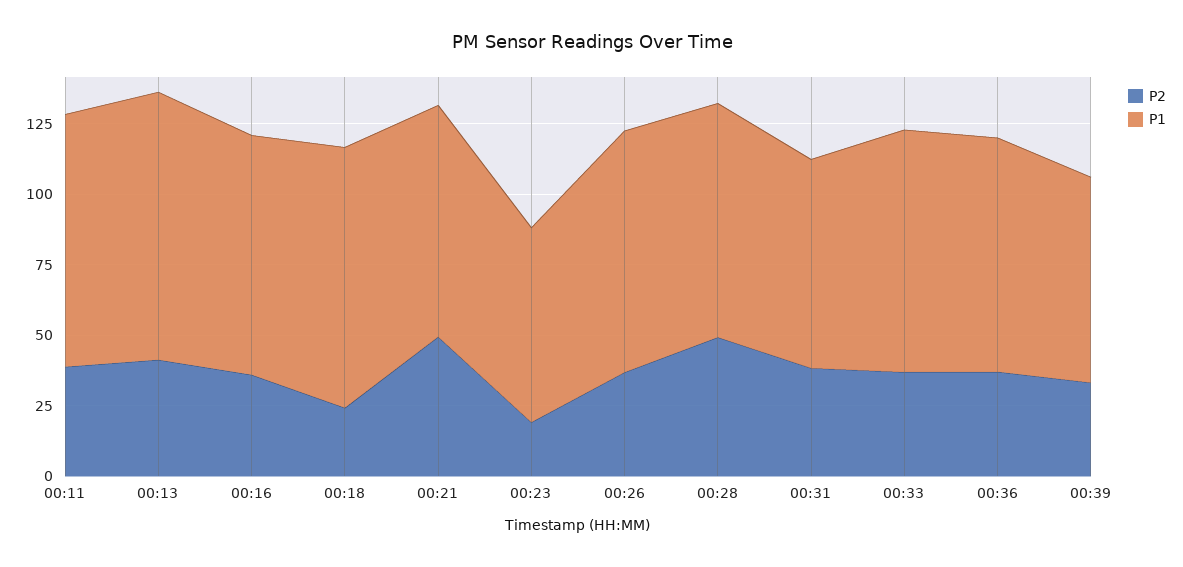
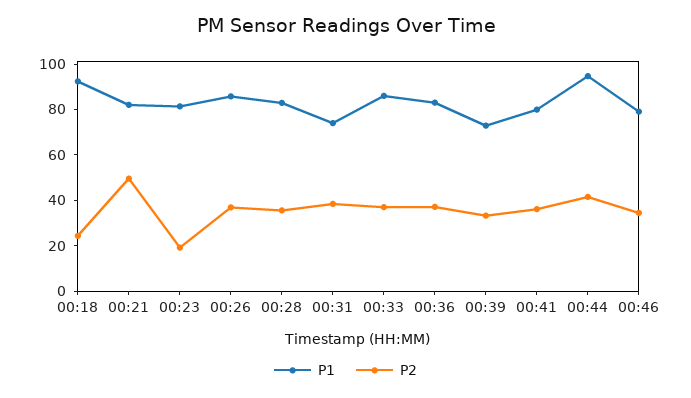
P2, 00:11: 40 -> none
P1, 00:11: 90 -> none
P2, 00:13: 40 -> none
P1, 00:13: 95 -> none
P2, 00:16: 35 -> none
P1, 00:16: 85 -> none
P1, 00:23: 70 -> 80
P2, 00:28: 50 -> 35
P1, 00:41: none -> 80
P2, 00:41: none -> 35
P1, 00:44: none -> 95
P2, 00:44: none -> 40
P1, 00:46: none -> 80
P2, 00:46: none -> 35

